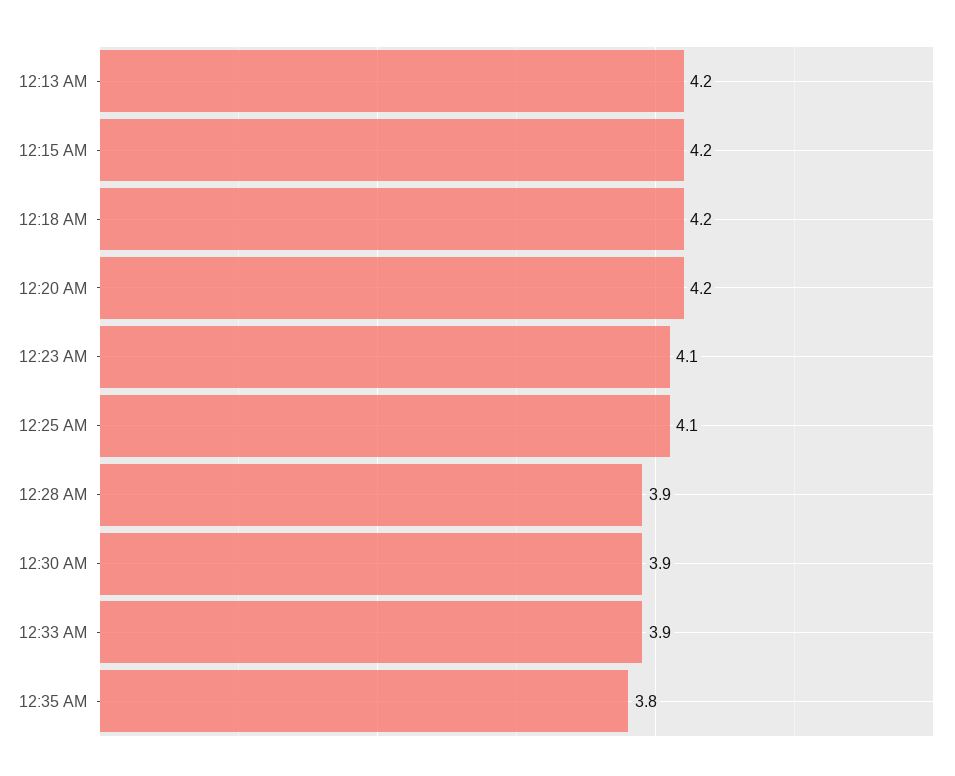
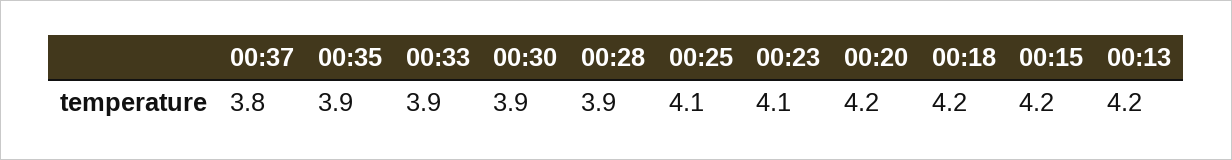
12:35 AM: 3.8 -> 3.9
00:37: none -> 3.8

